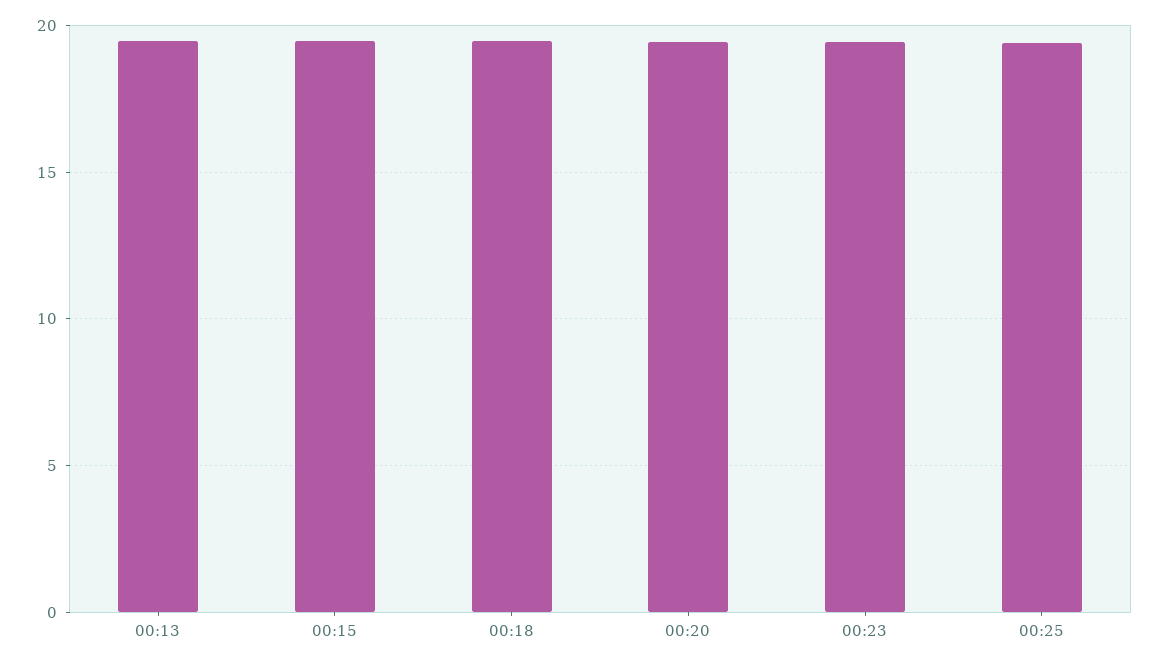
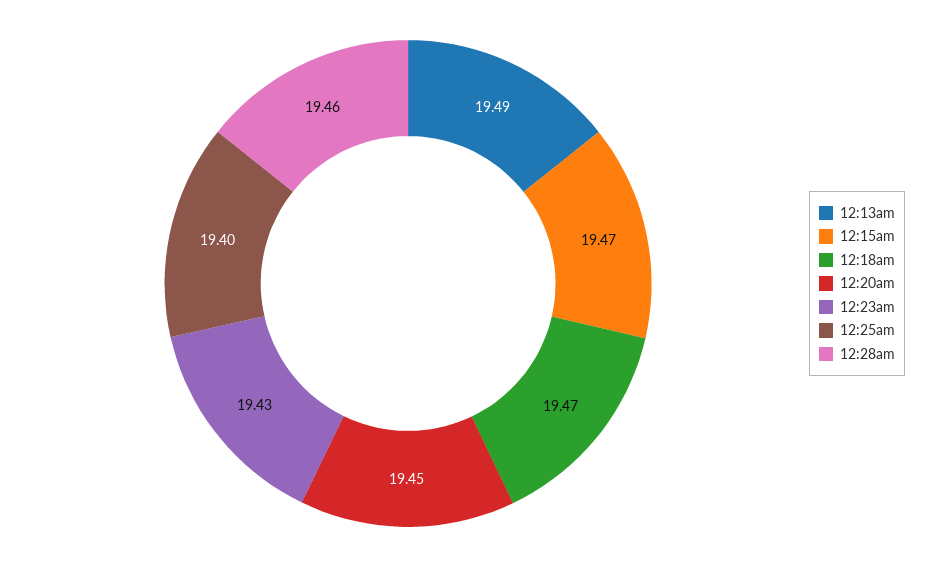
12:28am: none -> 19.46

